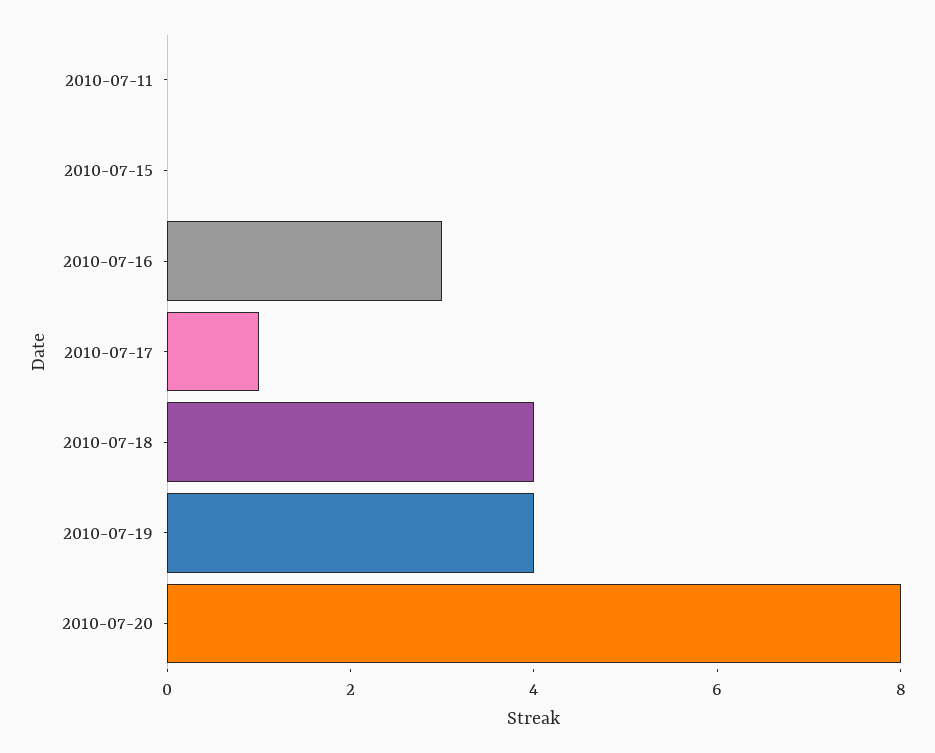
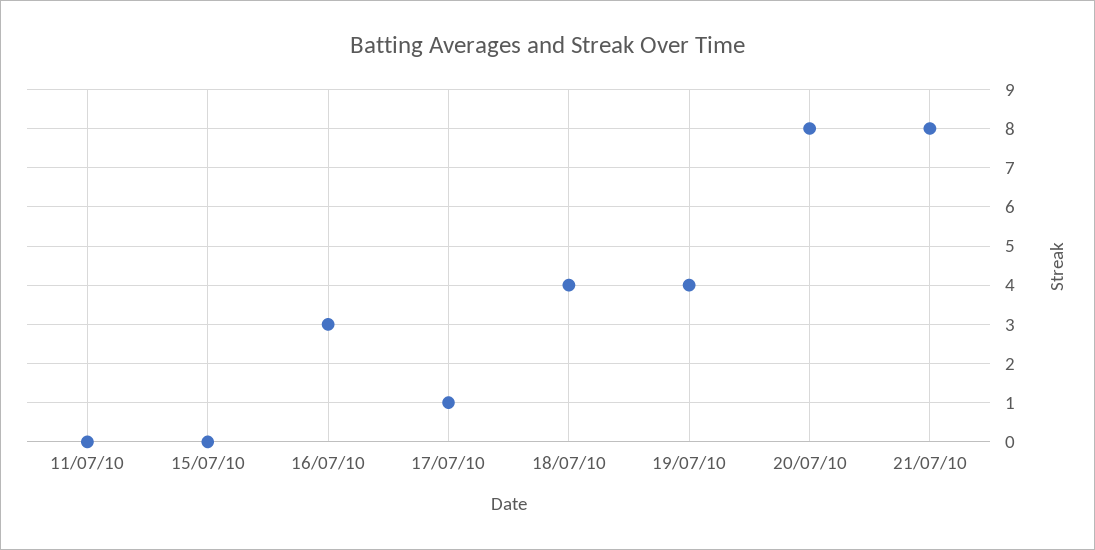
21/07/10: none -> 8

